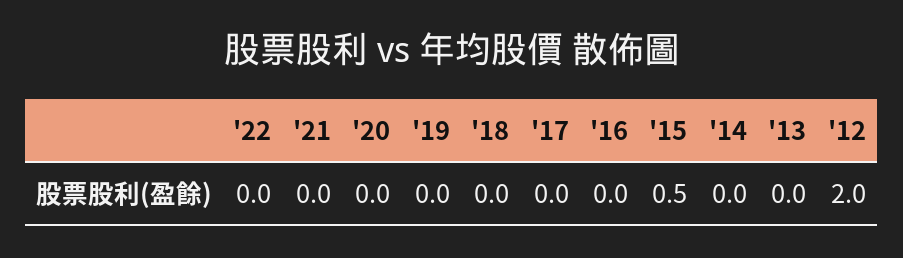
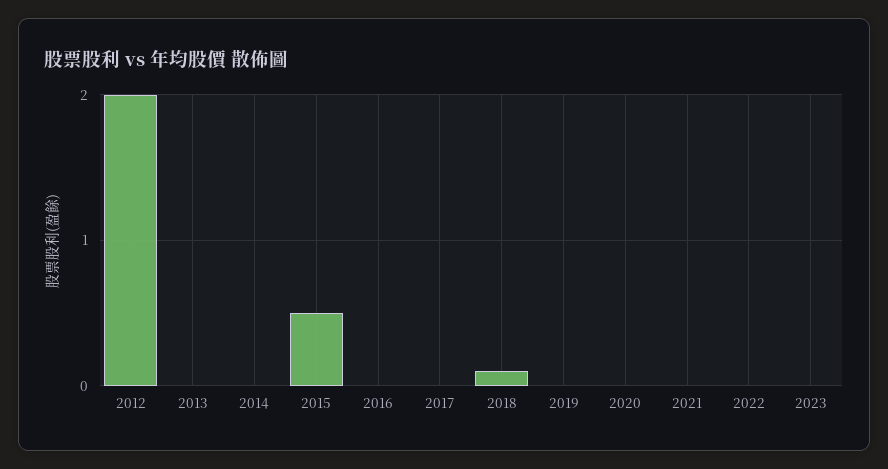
'18: 0 -> 0.1
2023: none -> 0

